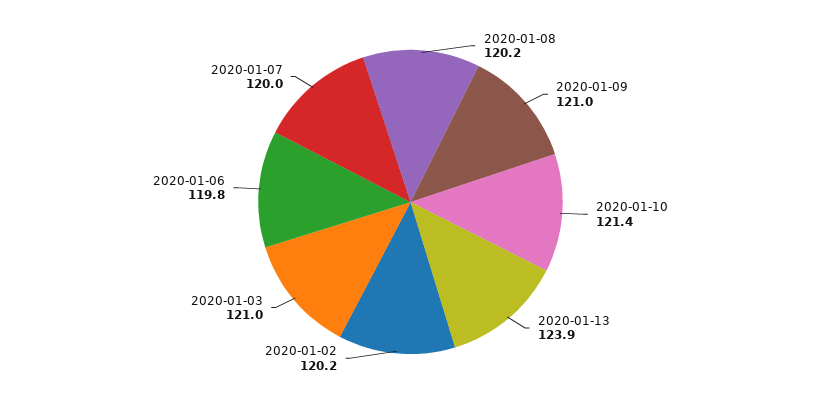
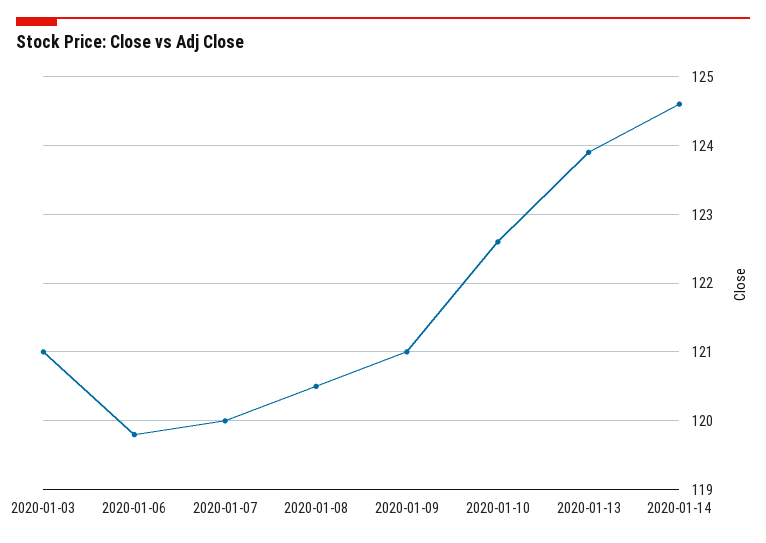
2020-01-08: 120.2 -> 120.5
2020-01-10: 121.4 -> 122.6
2020-01-02: 120.2 -> none
2020-01-14: none -> 124.6

